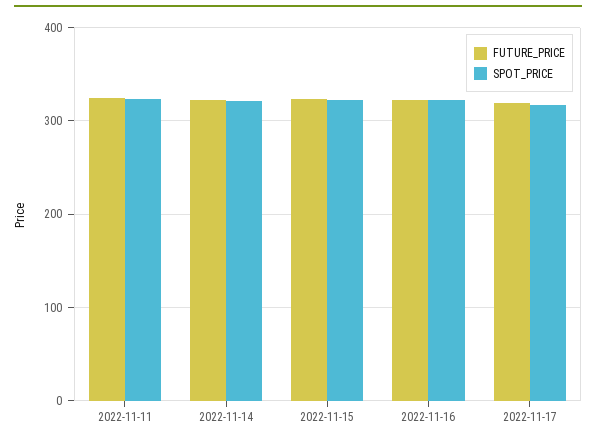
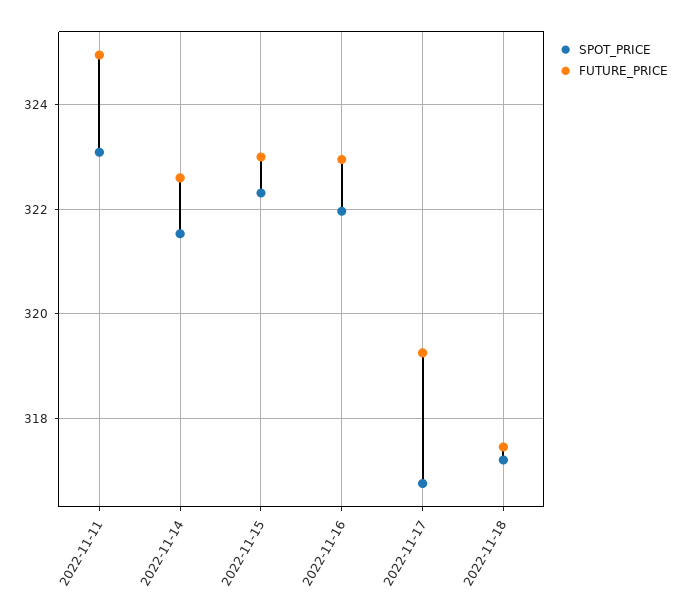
SPOT_PRICE, 2022-11-18: none -> 317.2
FUTURE_PRICE, 2022-11-18: none -> 317.4

